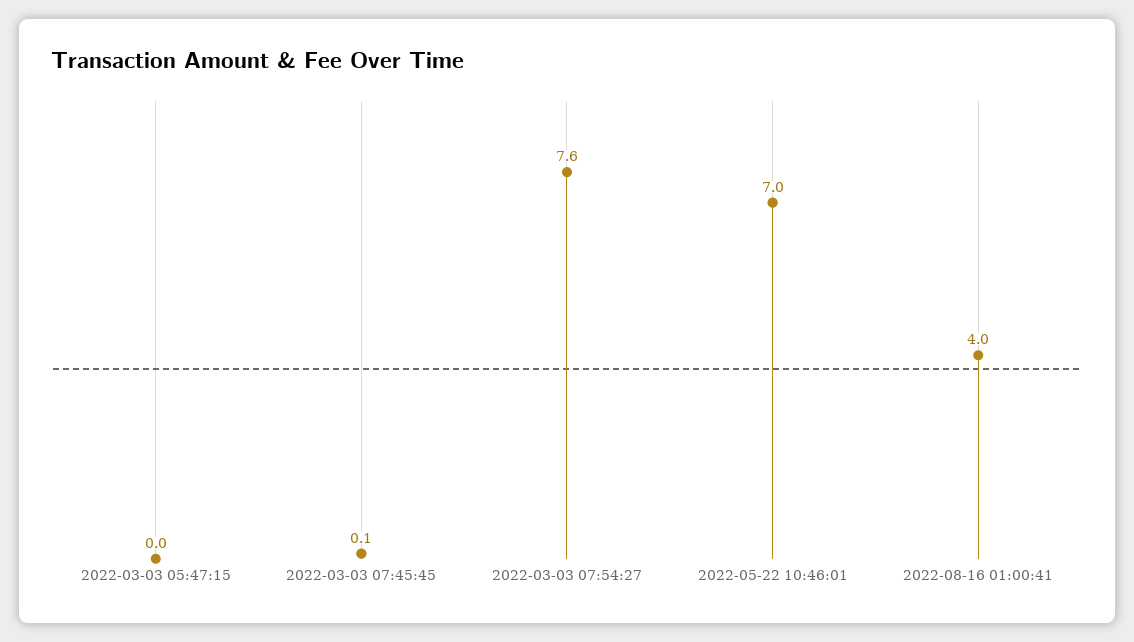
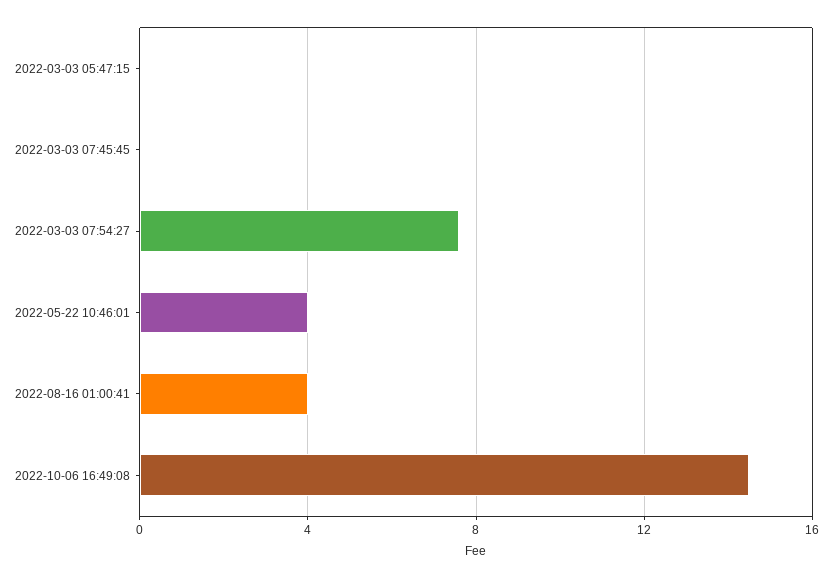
2022-05-22 10:46:01: 7 -> 4
2022-10-06 16:49:08: none -> 14.5

